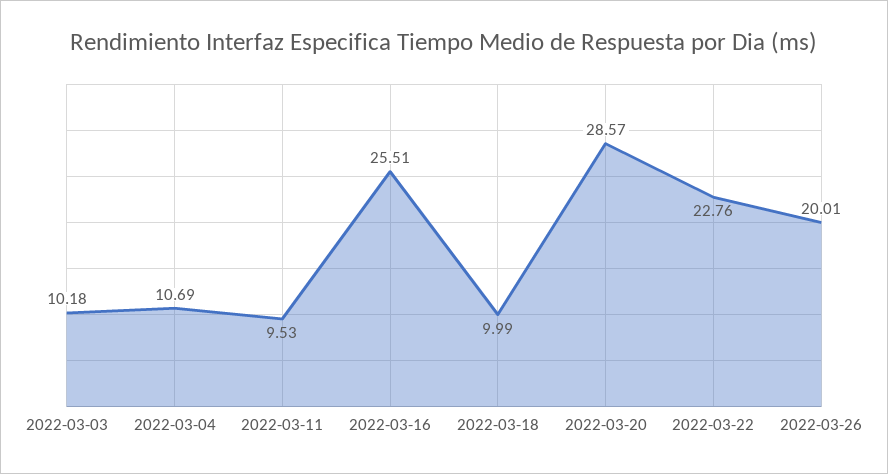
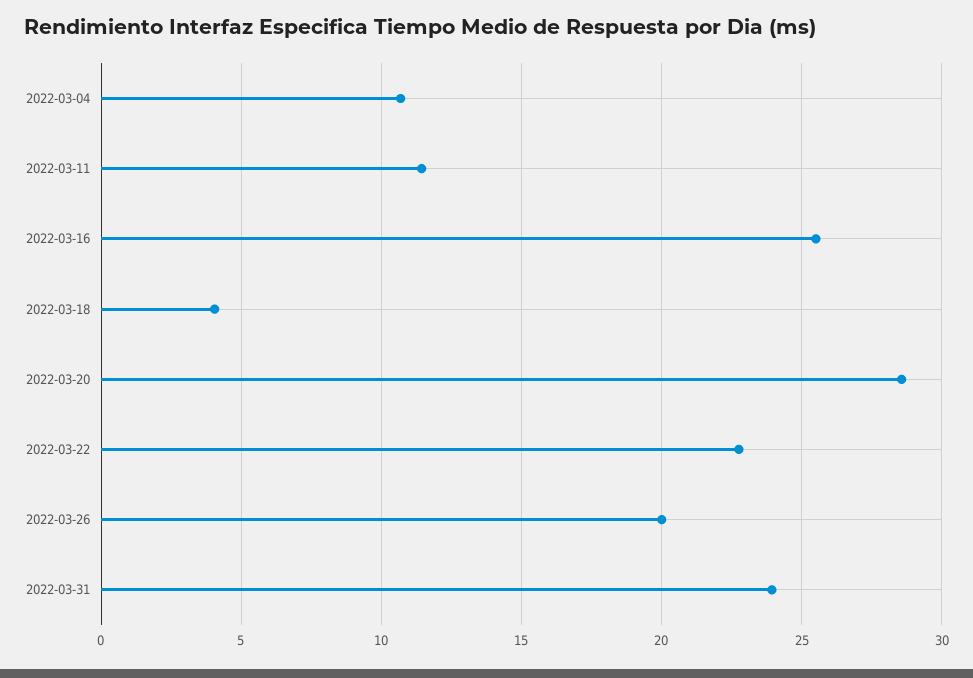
2022-03-03: 10.18 -> none
2022-03-11: 9.53 -> 11.5
2022-03-18: 9.99 -> 4
2022-03-31: none -> 24

